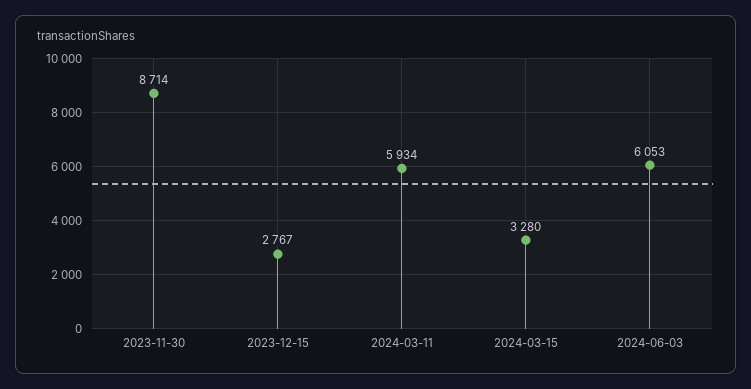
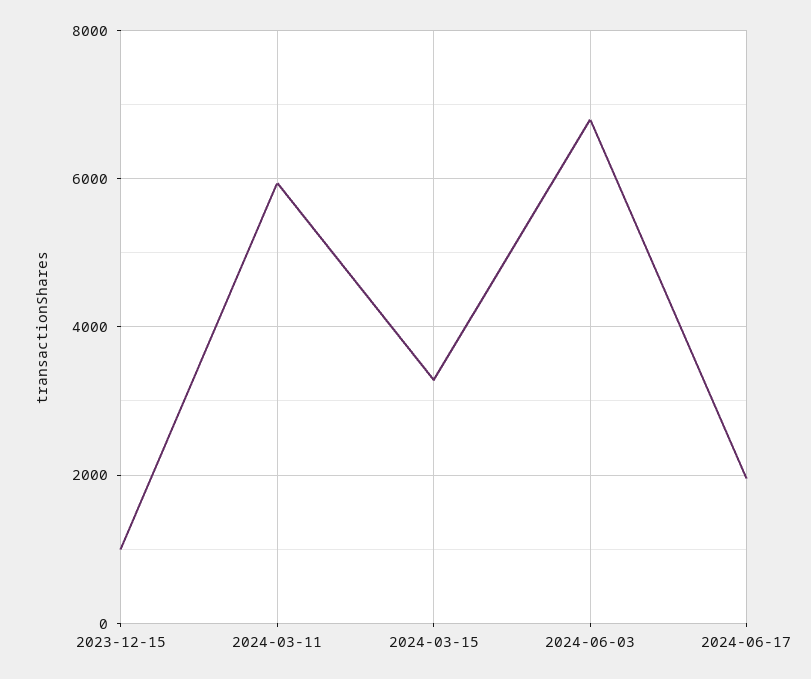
2023-11-30: 8714 -> none
2023-12-15: 2767 -> 1000
2024-06-03: 6053 -> 6800
2024-06-17: none -> 2000

